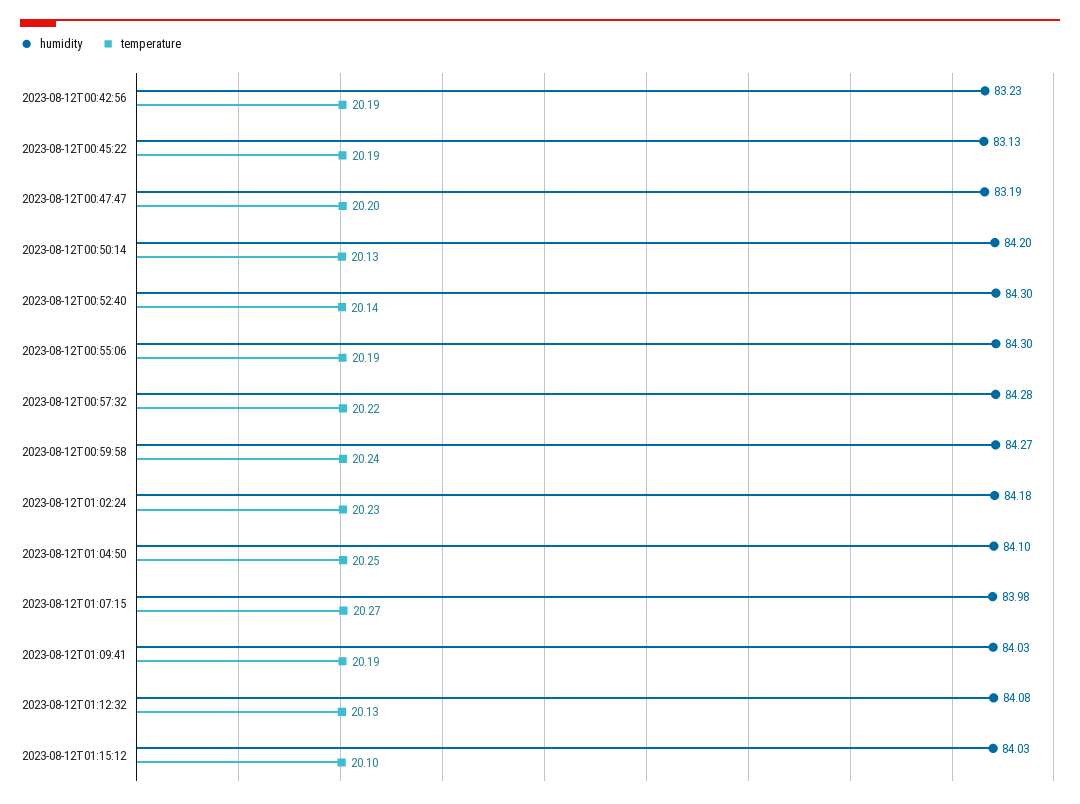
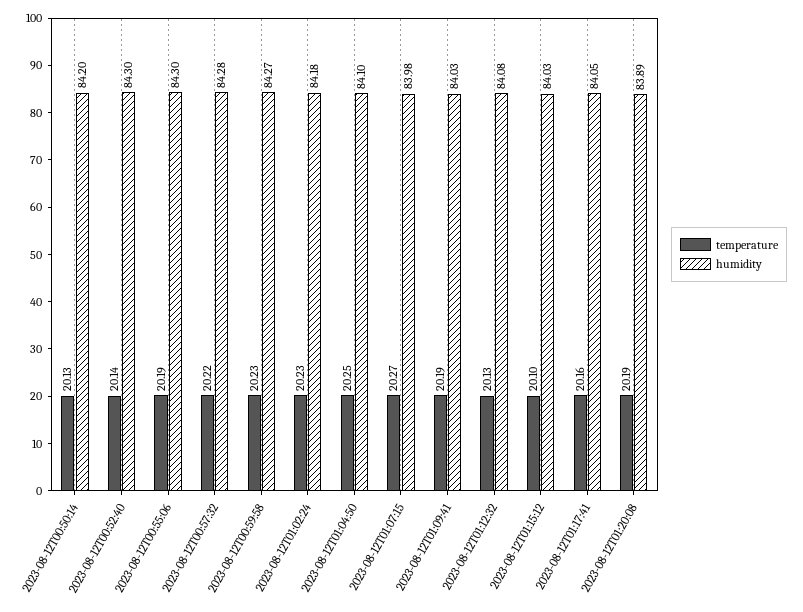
humidity, 2023-08-12T00:42:56: 83.23 -> none
temperature, 2023-08-12T00:42:56: 20.19 -> none
humidity, 2023-08-12T00:45:22: 83.13 -> none
temperature, 2023-08-12T00:45:22: 20.19 -> none
humidity, 2023-08-12T00:47:47: 83.19 -> none
temperature, 2023-08-12T00:47:47: 20.2 -> none
temperature, 2023-08-12T00:59:58: 20.24 -> 20.23
temperature, 2023-08-12T01:17:41: none -> 20.16
humidity, 2023-08-12T01:17:41: none -> 84.05
temperature, 2023-08-12T01:20:08: none -> 20.19
humidity, 2023-08-12T01:20:08: none -> 83.89

